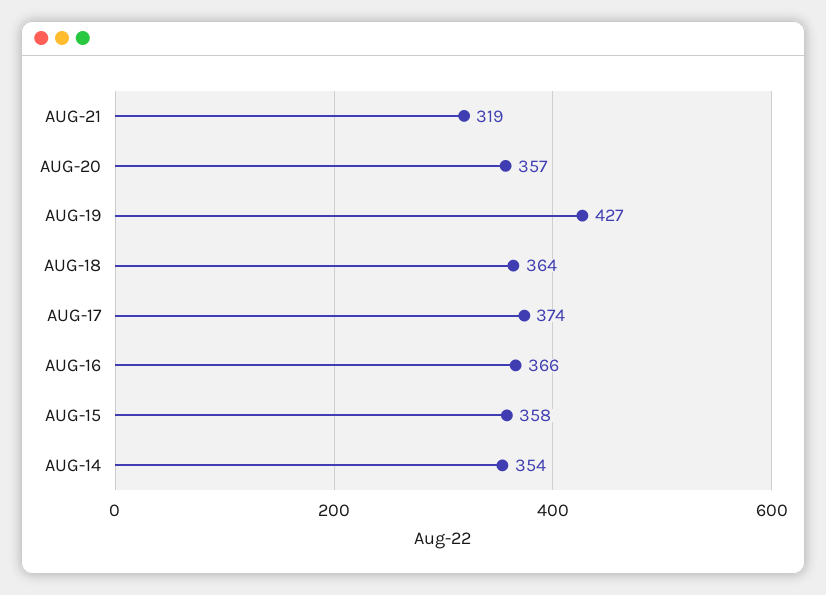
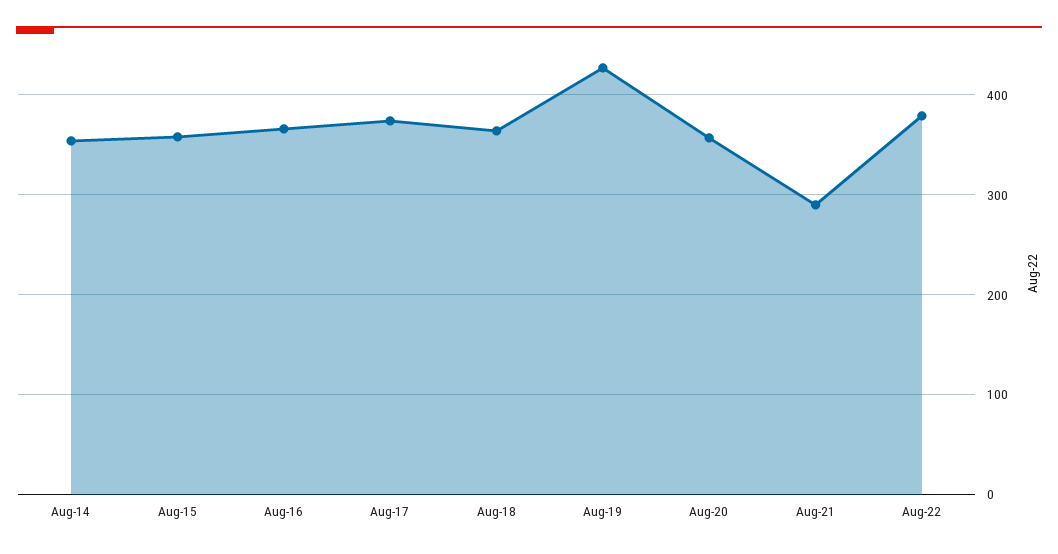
AUG-21: 319 -> 290
Aug-22: none -> 380

